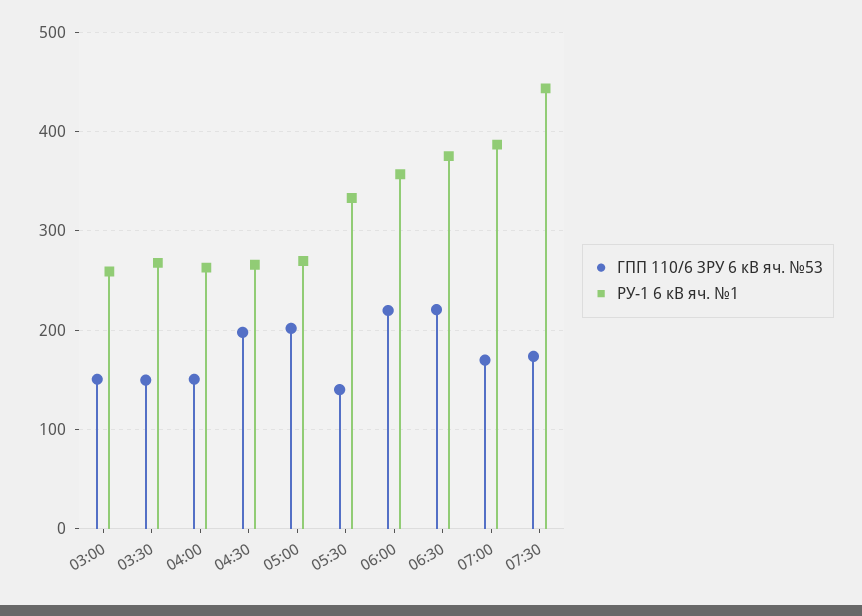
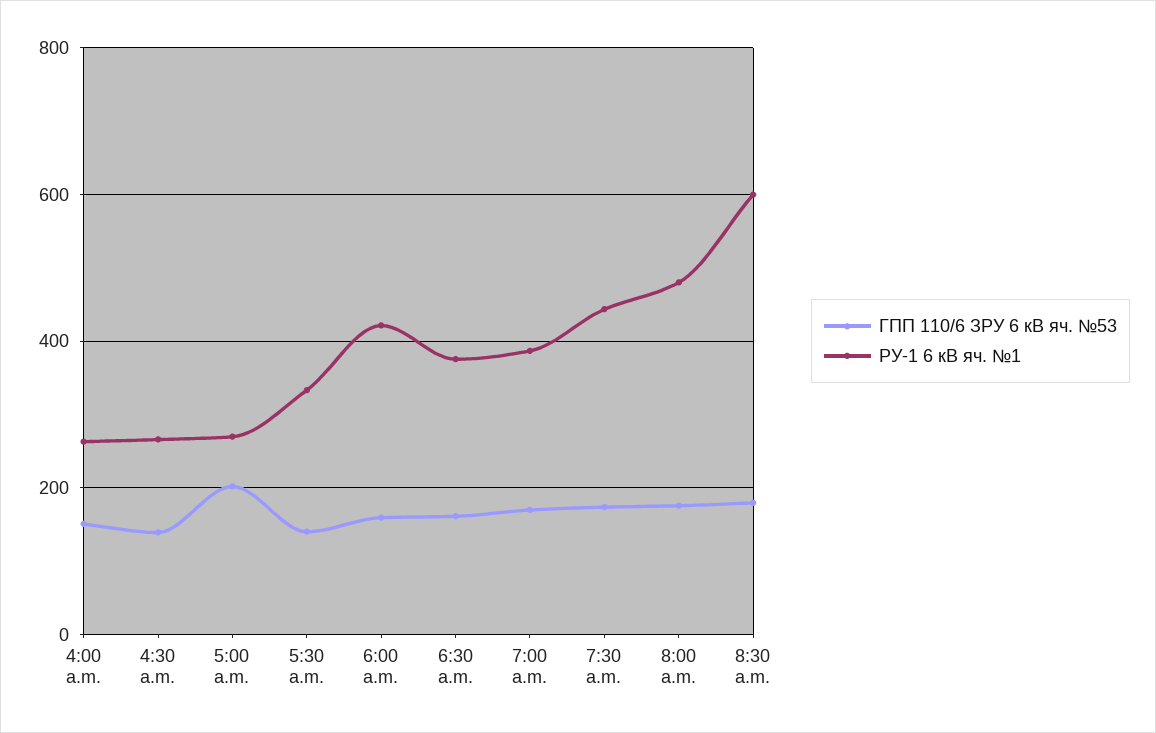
ГПП 110/6 ЗРУ 6 кВ яч. №53, 03:00: 150 -> none
РУ-1 6 кВ яч. №1, 03:00: 260 -> none
ГПП 110/6 ЗРУ 6 кВ яч. №53, 03:30: 150 -> none
РУ-1 6 кВ яч. №1, 03:30: 270 -> none
ГПП 110/6 ЗРУ 6 кВ яч. №53, 04:30: 200 -> 140
ГПП 110/6 ЗРУ 6 кВ яч. №53, 06:00: 220 -> 160
РУ-1 6 кВ яч. №1, 06:00: 360 -> 420
ГПП 110/6 ЗРУ 6 кВ яч. №53, 06:30: 220 -> 160
ГПП 110/6 ЗРУ 6 кВ яч. №53, 8:00 a.m.: none -> 180
РУ-1 6 кВ яч. №1, 8:00 a.m.: none -> 480
ГПП 110/6 ЗРУ 6 кВ яч. №53, 8:30 a.m.: none -> 180
РУ-1 6 кВ яч. №1, 8:30 a.m.: none -> 600

